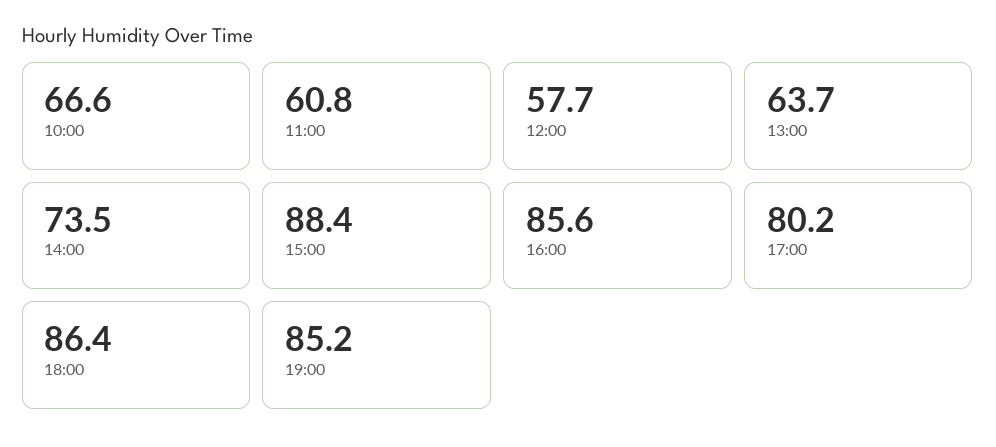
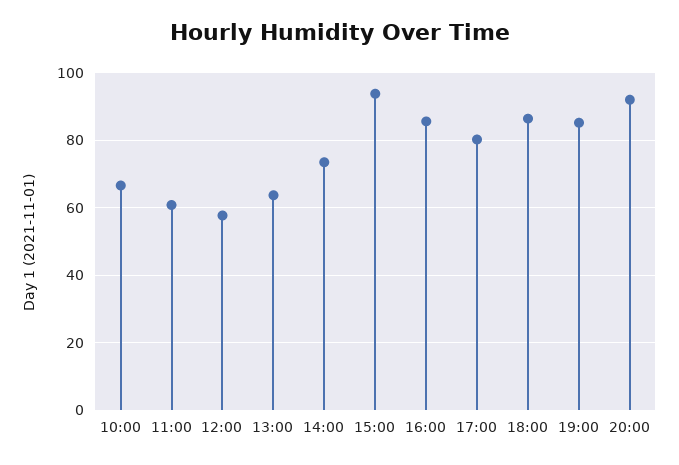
15:00: 88.4 -> 94
20:00: none -> 92

